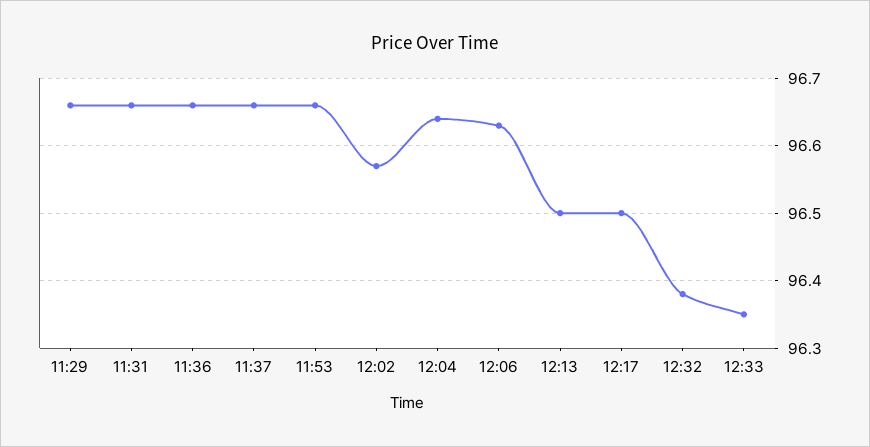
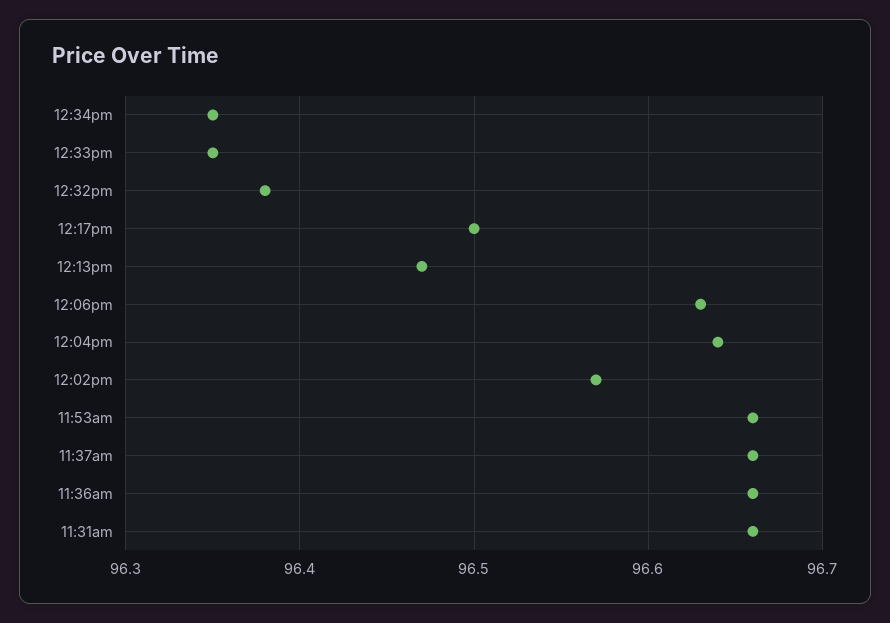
11:29: 96.66 -> none
12:13: 96.5 -> 96.47
12:34pm: none -> 96.35

